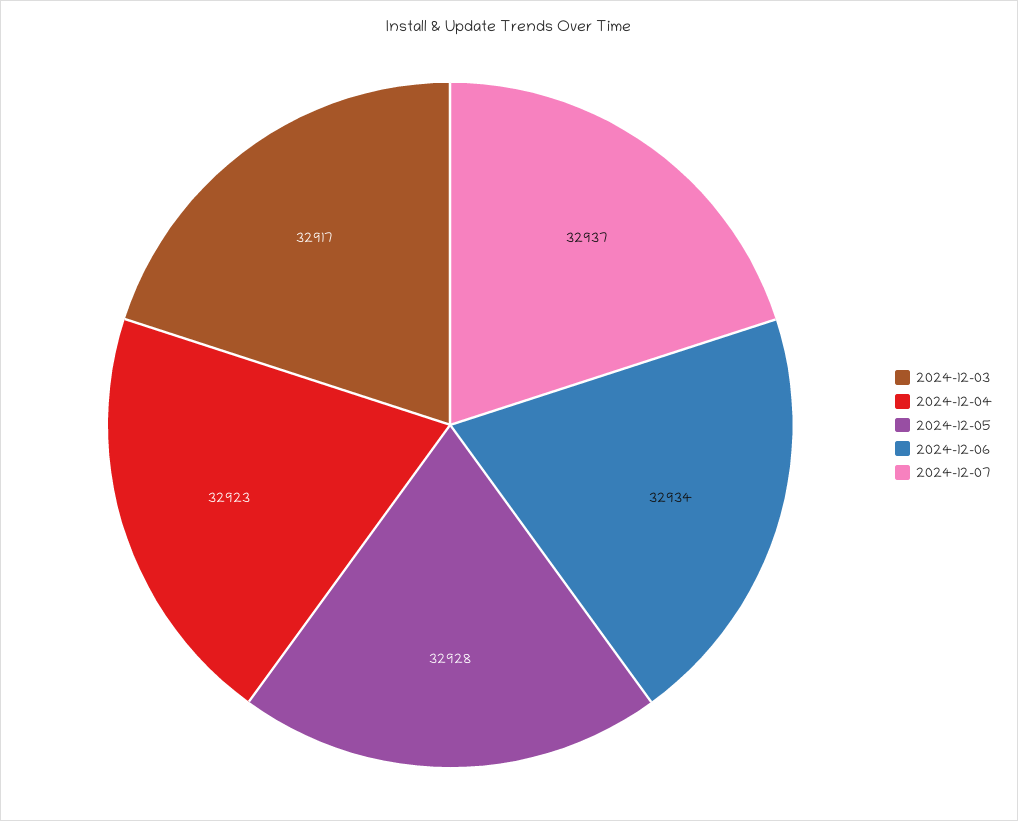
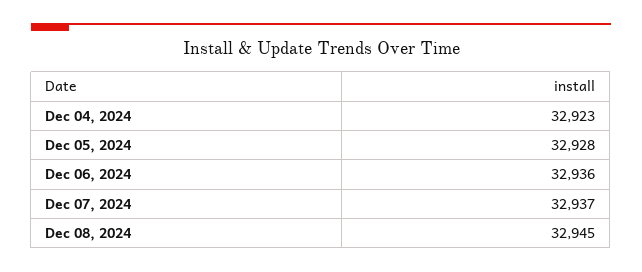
2024-12-03: 32917 -> none
2024-12-06: 32934 -> 32936
Dec 08, 2024: none -> 32945

